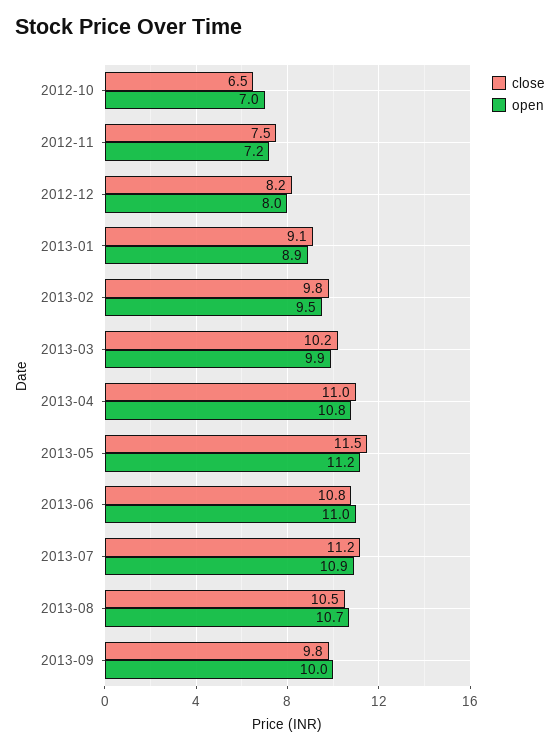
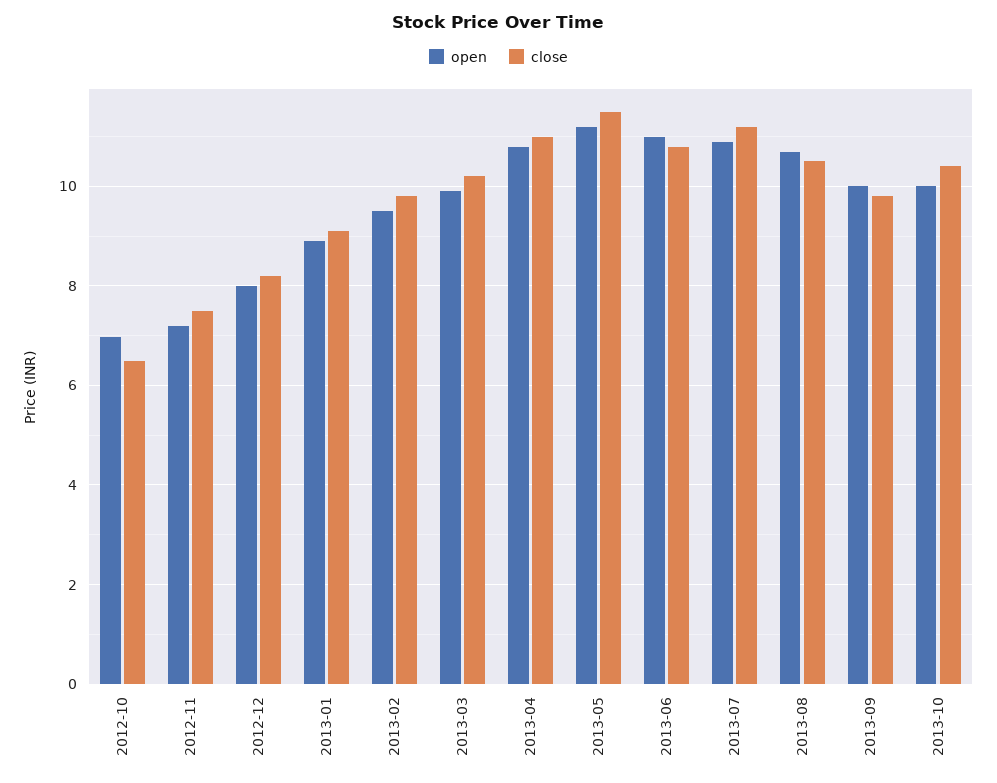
open, 2013-10: none -> 10
close, 2013-10: none -> 10.4

